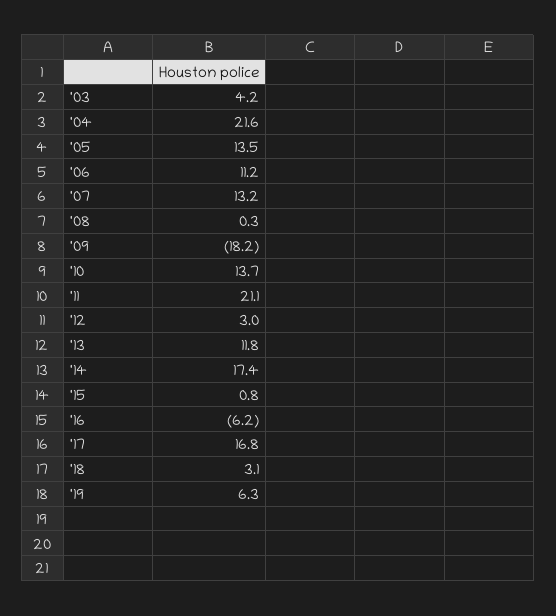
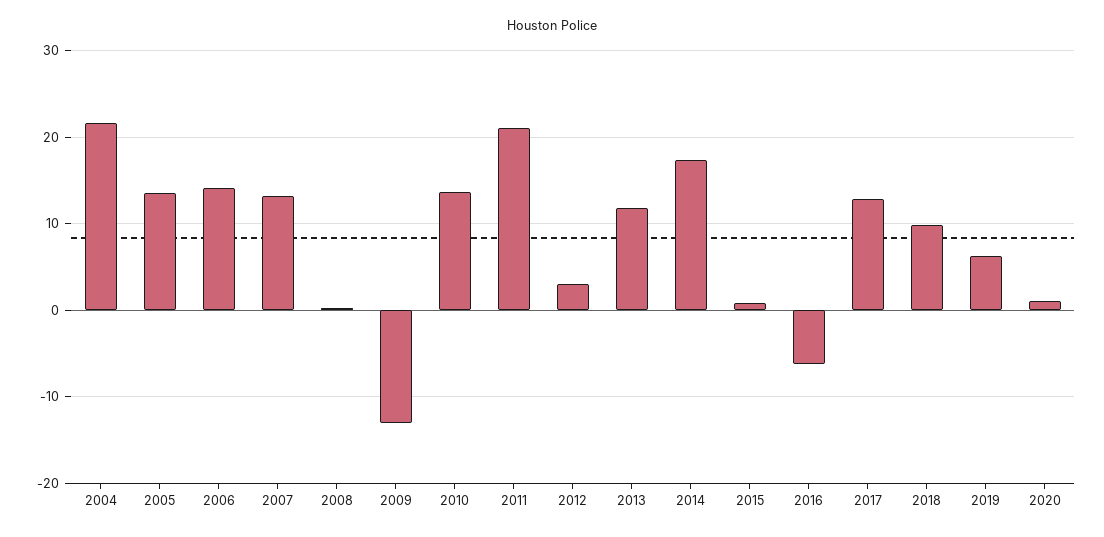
'03: 4.2 -> none
'06: 11.2 -> 14
'09: -18.2 -> -13
'17: 16.8 -> 13
'18: 3.1 -> 10
2020: none -> 1

